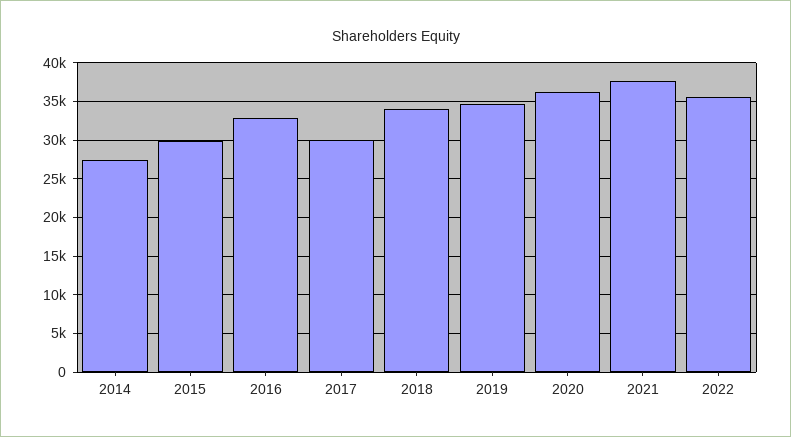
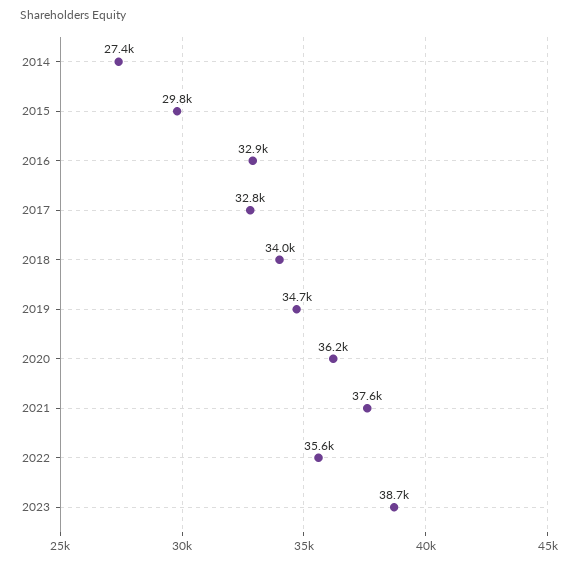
2017: 30000 -> 32800
2023: none -> 38700

